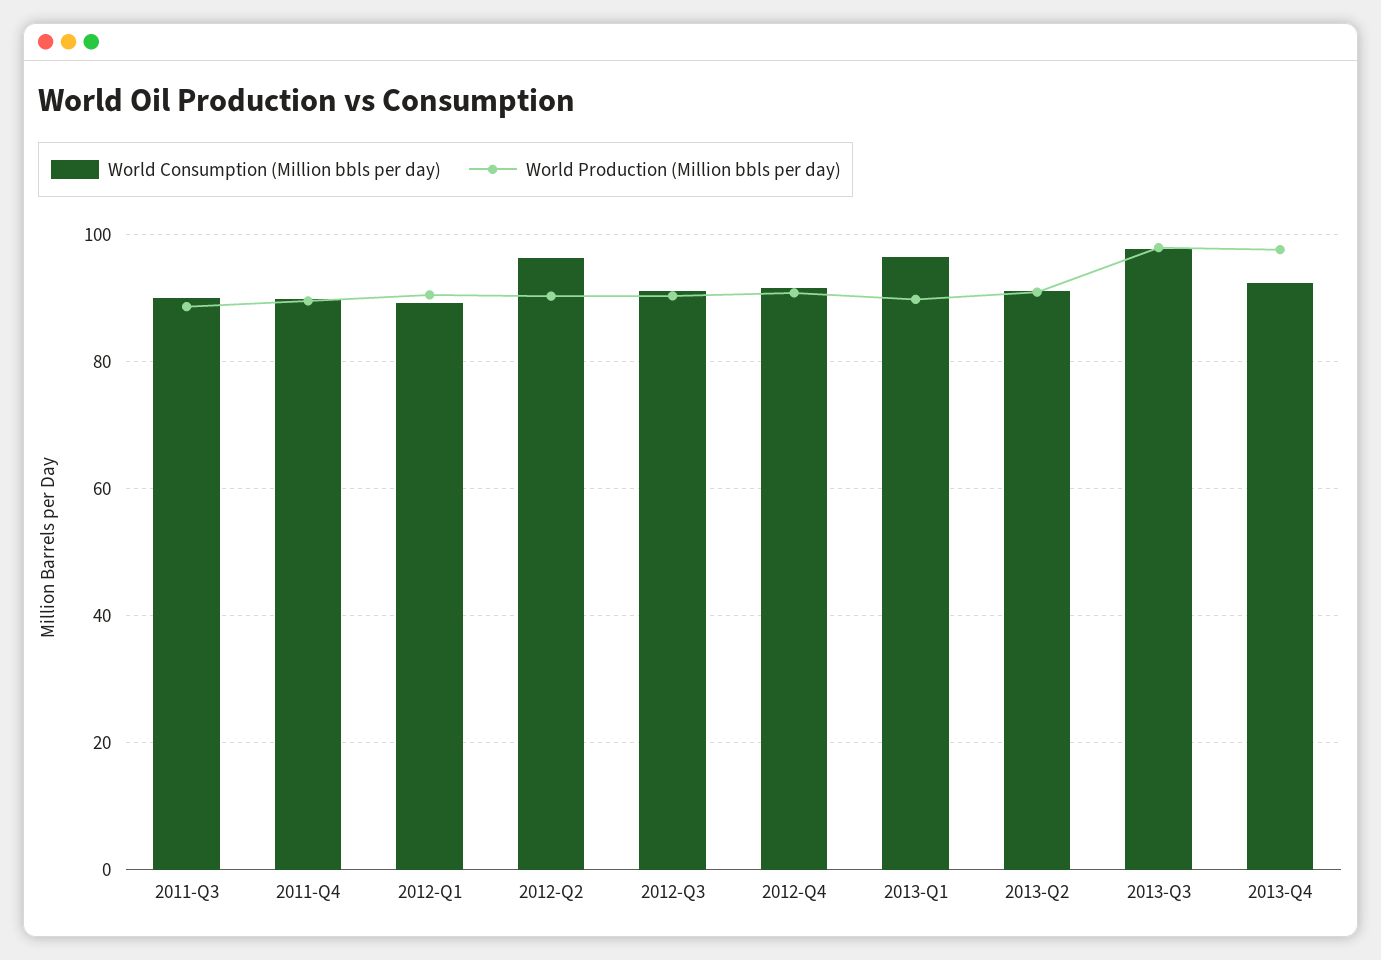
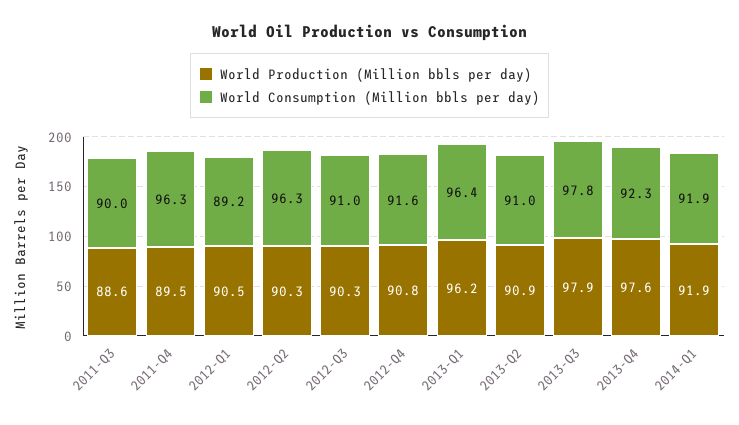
World Consumption (Million bbls per day), 2011-Q4: 90 -> 96.3
World Production (Million bbls per day), 2013-Q1: 90 -> 96.2
World Production (Million bbls per day), 2014-Q1: none -> 91.9
World Consumption (Million bbls per day), 2014-Q1: none -> 91.9

